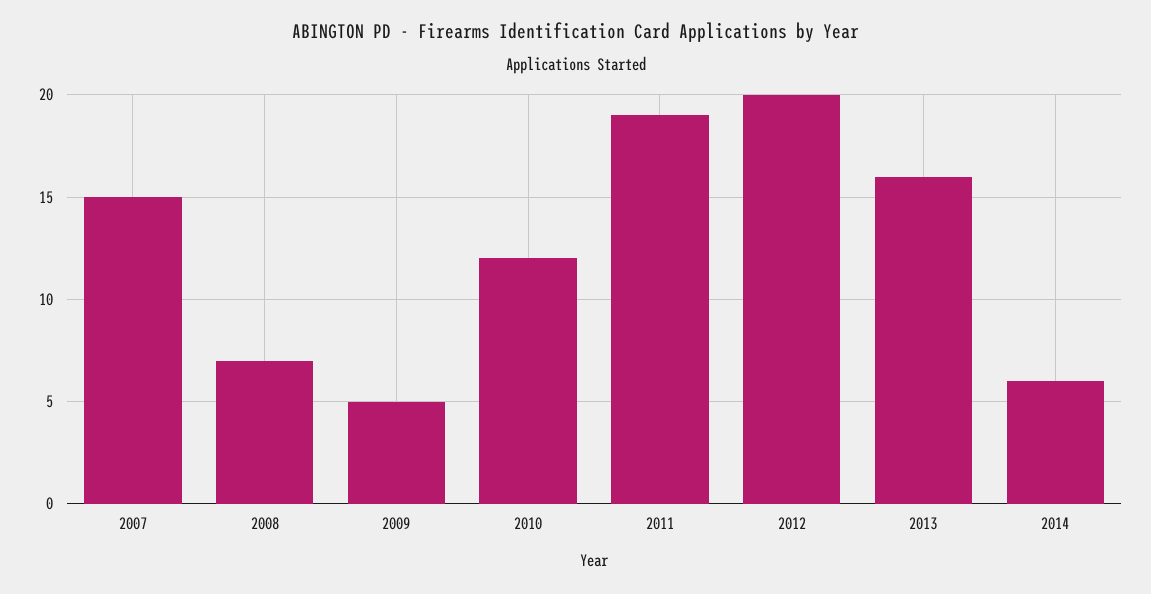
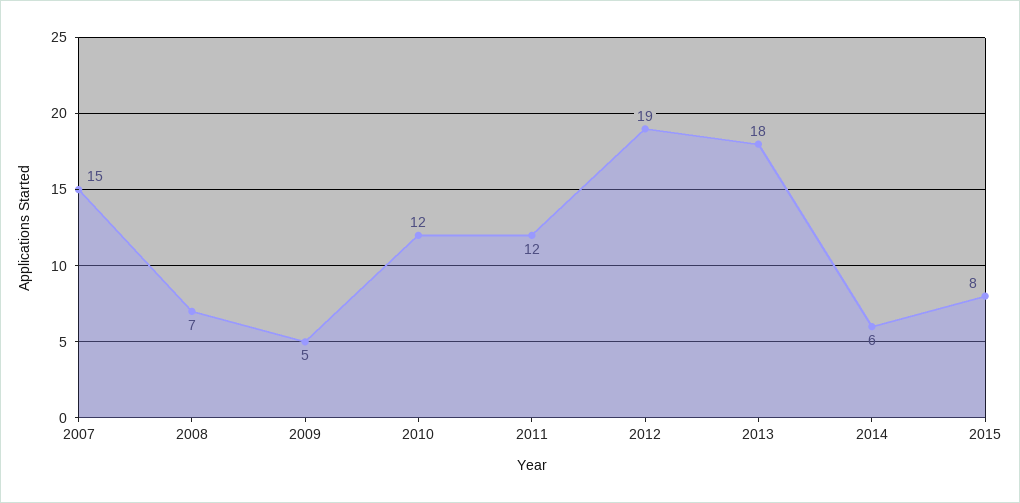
2011: 19 -> 12
2012: 20 -> 19
2013: 16 -> 18
2015: none -> 8

